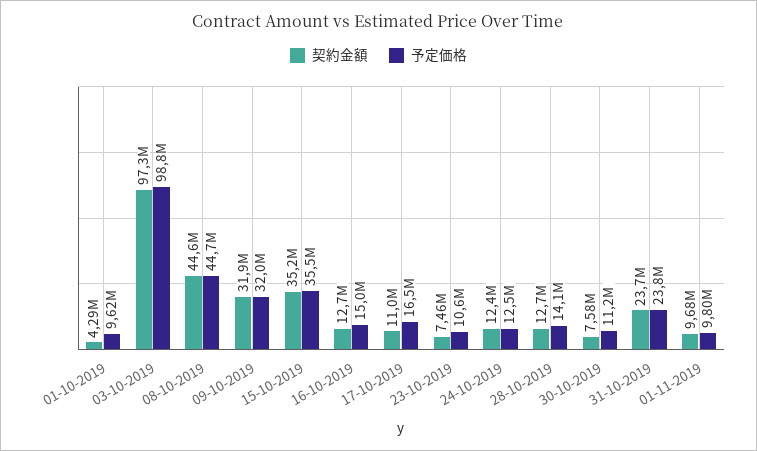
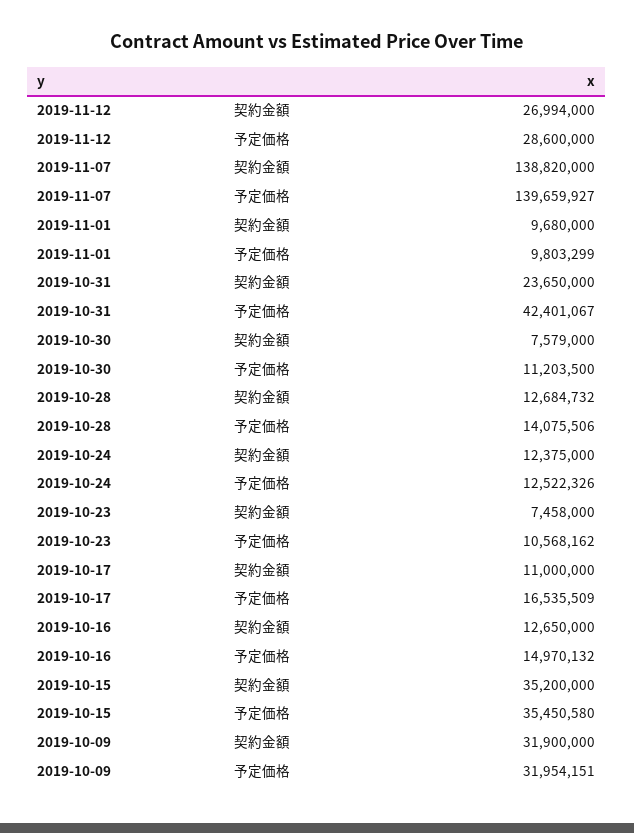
契約金額, 01-10-2019: 4290000 -> none
予定価格, 01-10-2019: 9620000 -> none
契約金額, 03-10-2019: 97300000 -> none
予定価格, 03-10-2019: 98800000 -> none
契約金額, 08-10-2019: 44600000 -> none
予定価格, 08-10-2019: 44700000 -> none
予定価格, 31-10-2019: 23800000 -> 42401067
契約金額, 2019-11-12: none -> 26994000
予定価格, 2019-11-12: none -> 28600000
契約金額, 2019-11-07: none -> 138820000
予定価格, 2019-11-07: none -> 139659927

